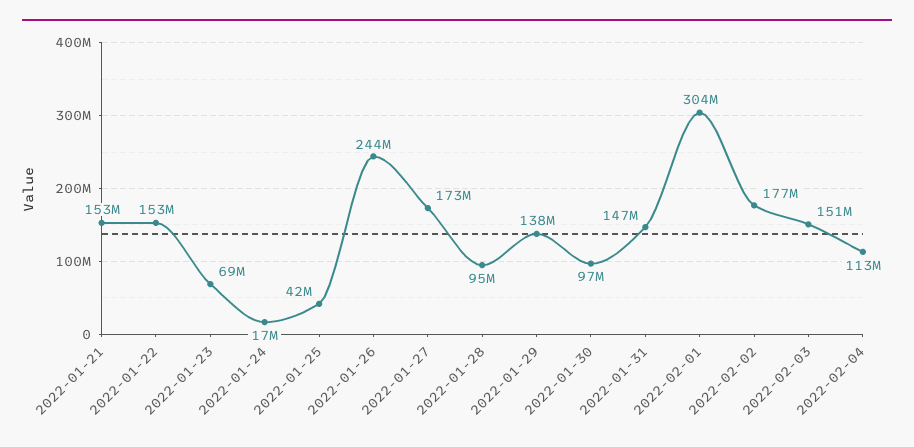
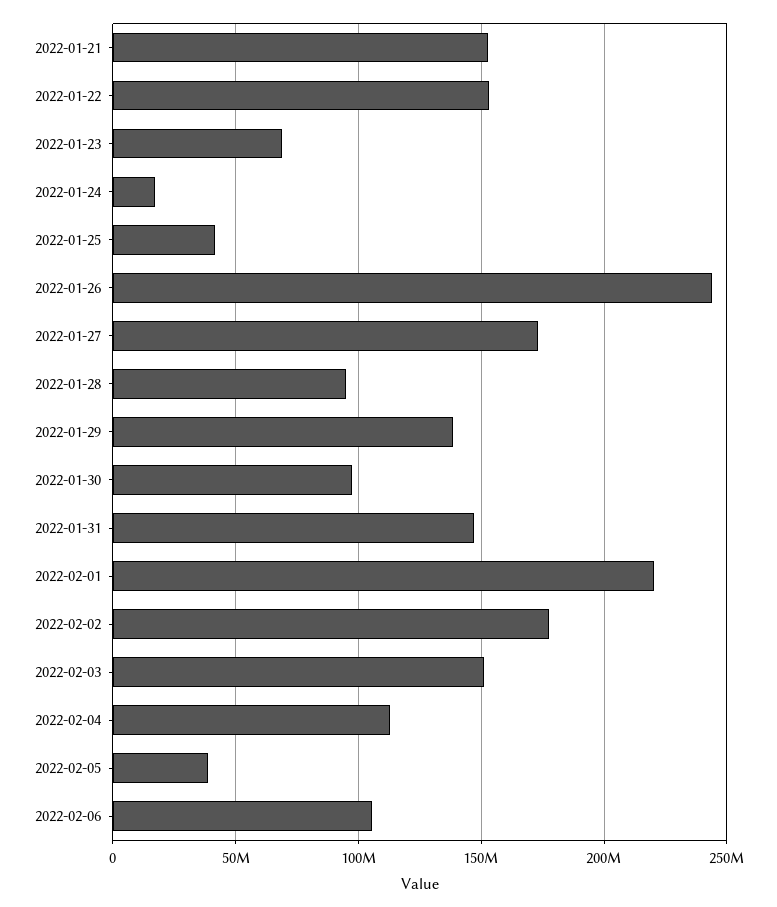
2022-02-01: 304000000 -> 220000000
2022-02-05: none -> 40000000
2022-02-06: none -> 105000000

